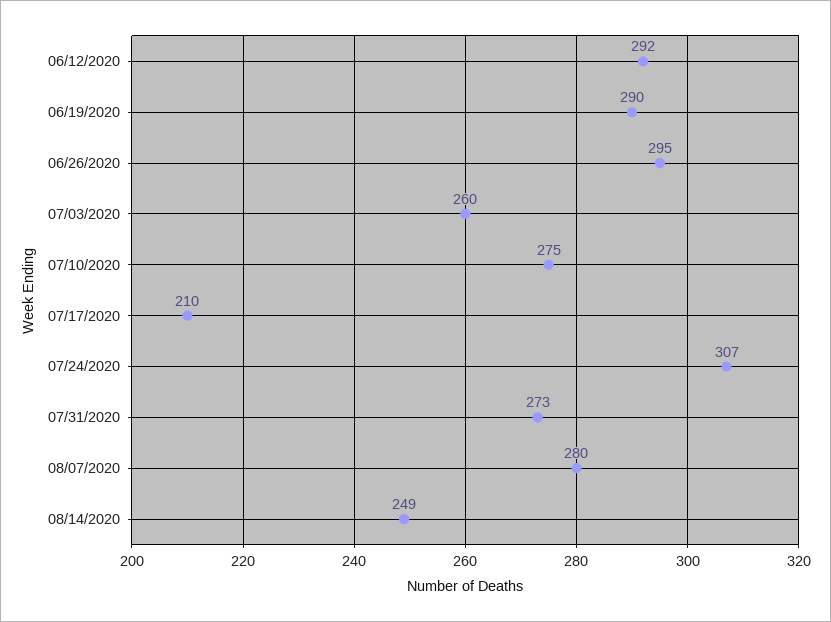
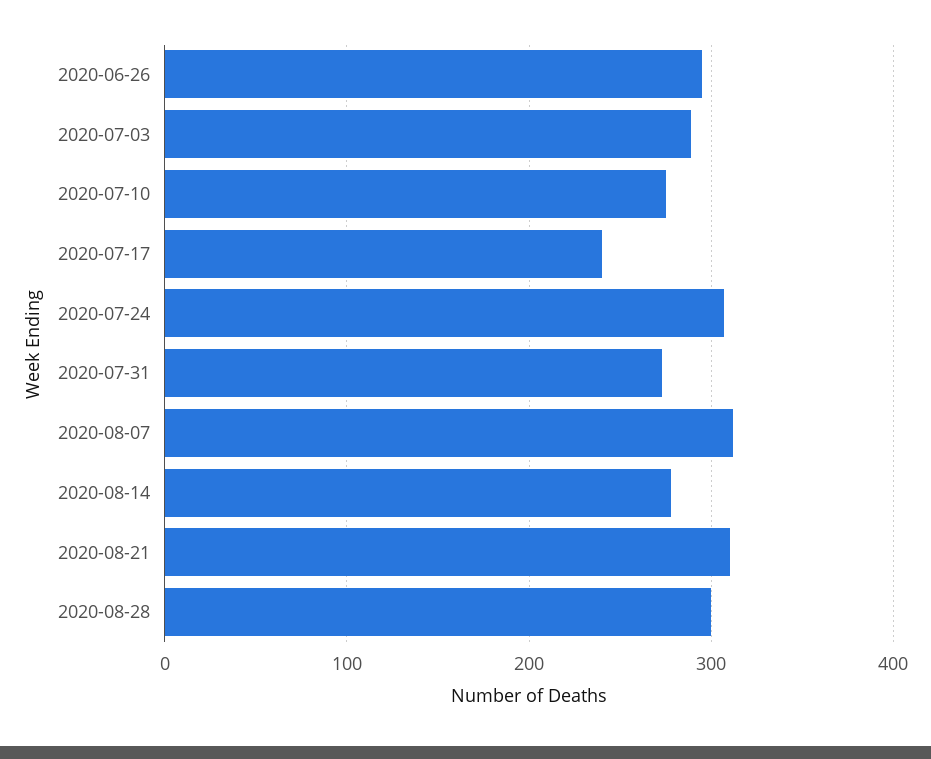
06/12/2020: 292 -> none
06/19/2020: 290 -> none
07/03/2020: 260 -> 290
07/17/2020: 210 -> 240
08/07/2020: 280 -> 310
08/14/2020: 249 -> 280
2020-08-21: none -> 310
2020-08-28: none -> 300

